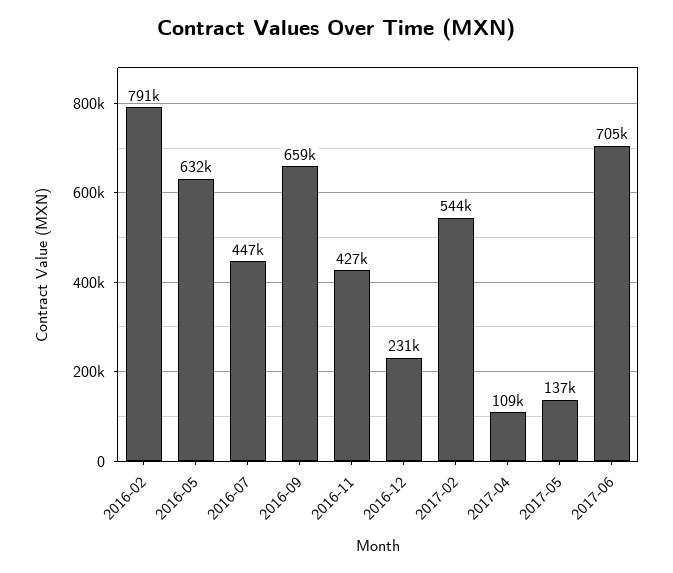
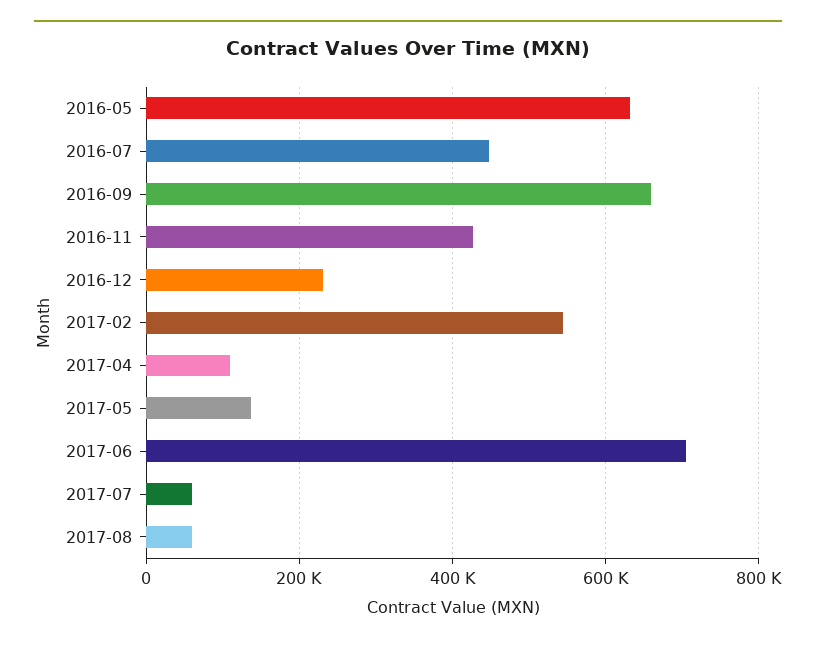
2016-02: 791000 -> none
2017-07: none -> 60000
2017-08: none -> 60000

